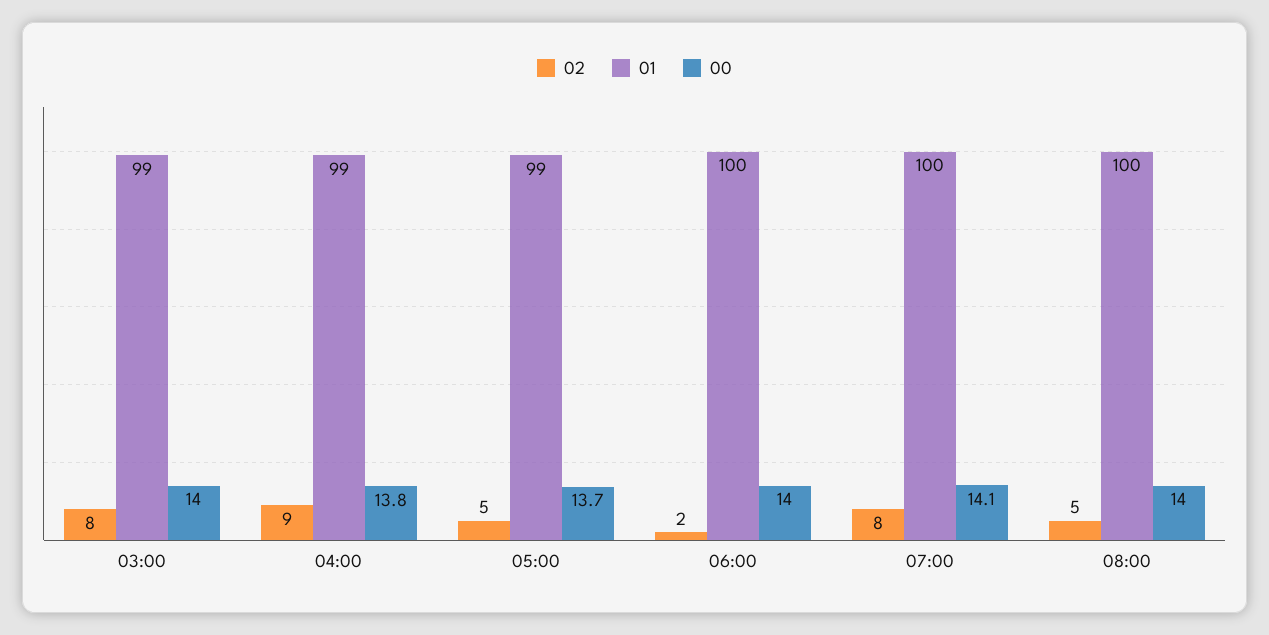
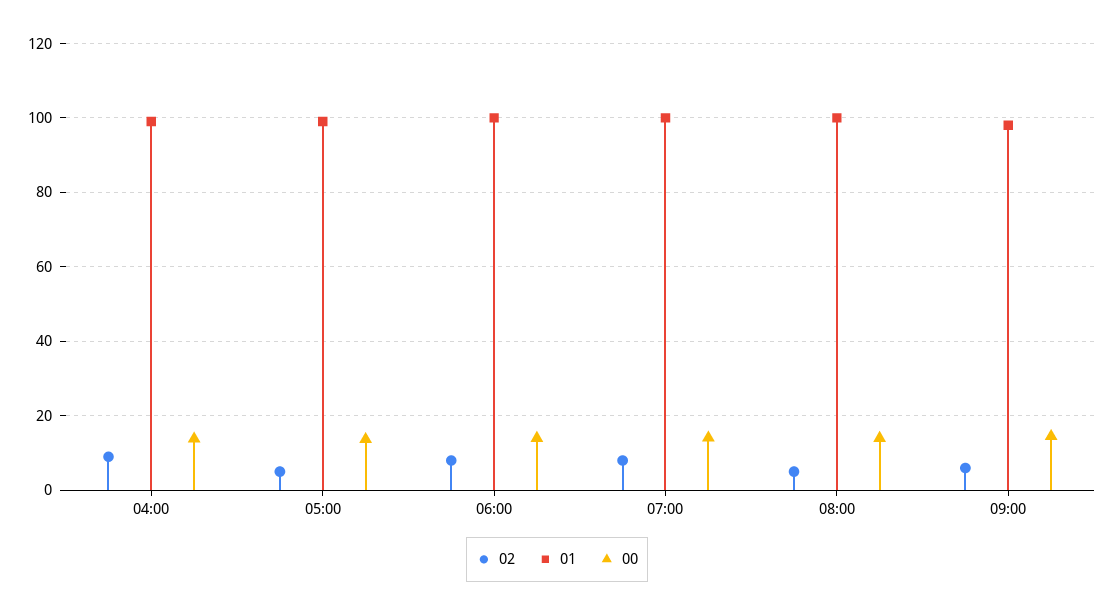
02, 03:00: 8 -> none
01, 03:00: 99 -> none
00, 03:00: 14 -> none
02, 06:00: 2 -> 8
02, 09:00: none -> 6
01, 09:00: none -> 98
00, 09:00: none -> 14

